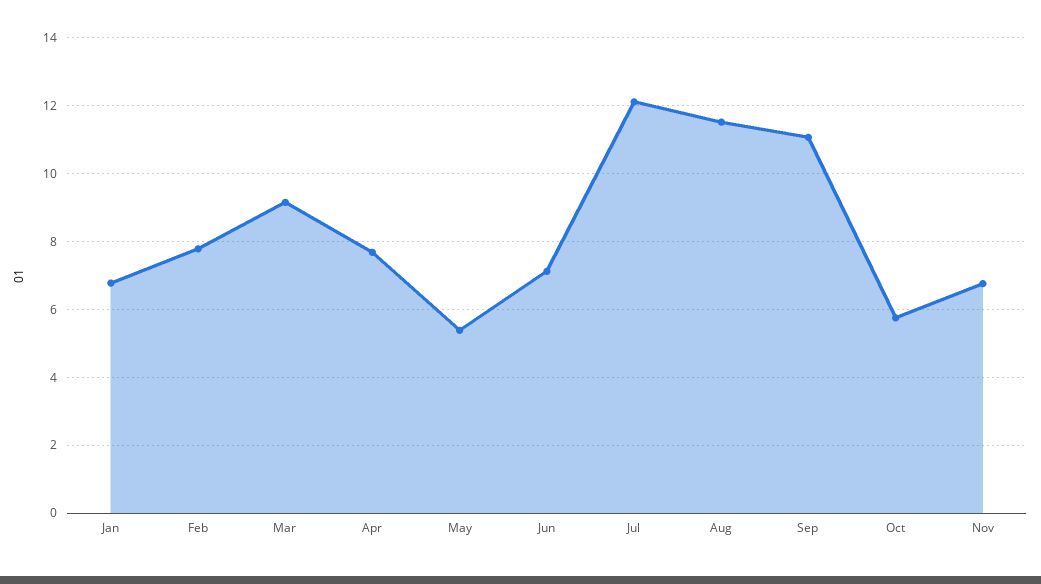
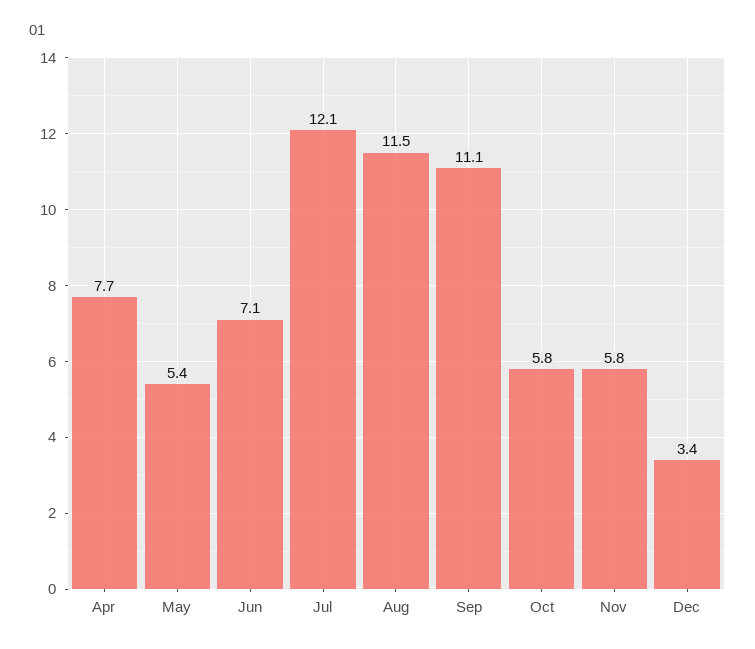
Jan: 6.8 -> none
Feb: 7.8 -> none
Mar: 9.2 -> none
Nov: 6.8 -> 5.8
Dec: none -> 3.4

